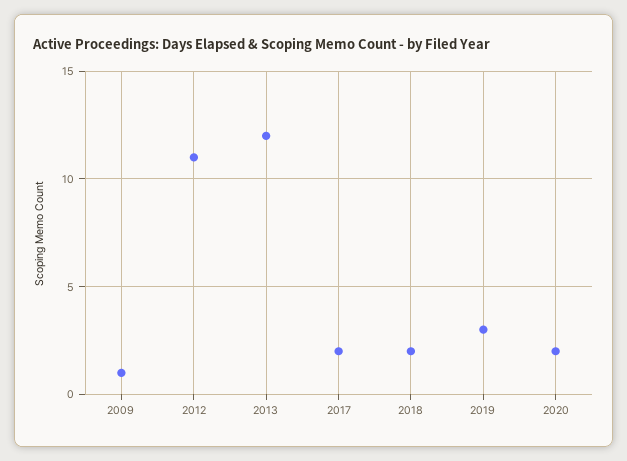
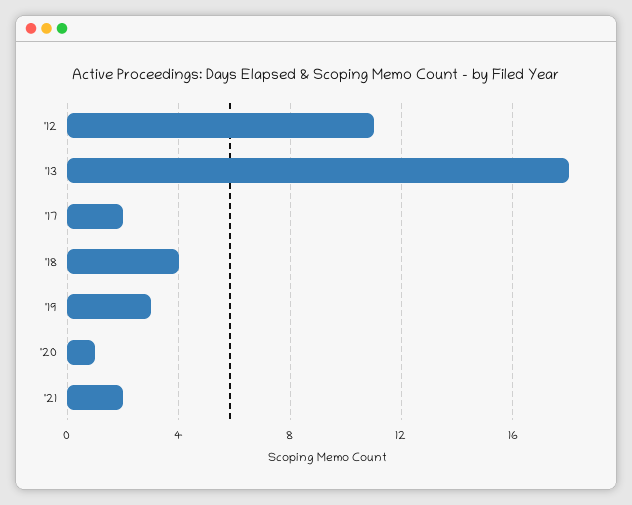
2009: 1 -> none
2013: 12 -> 18
2018: 2 -> 4
2020: 2 -> 1
'21: none -> 2

